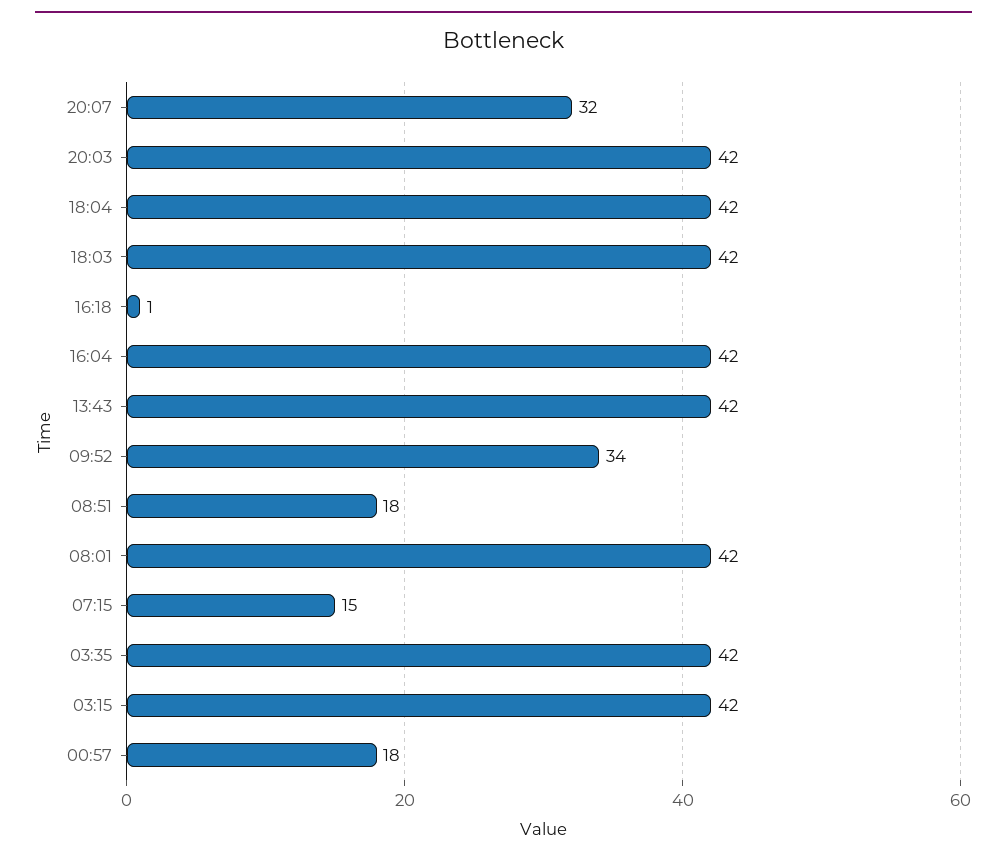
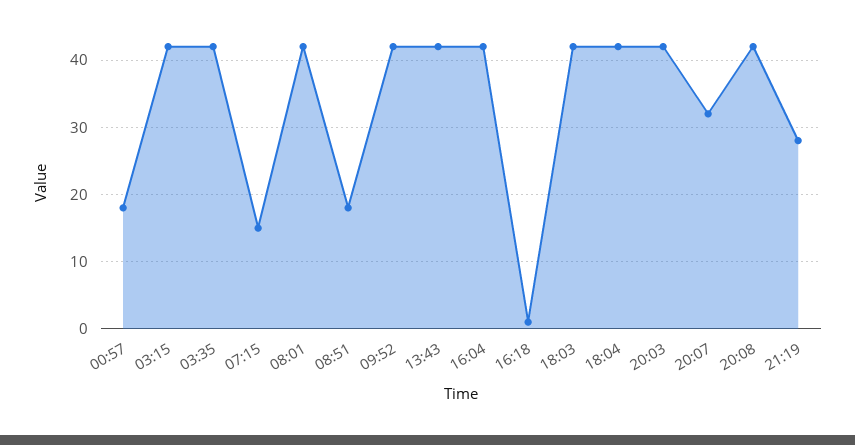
09:52: 34 -> 42
20:08: none -> 42
21:19: none -> 28

